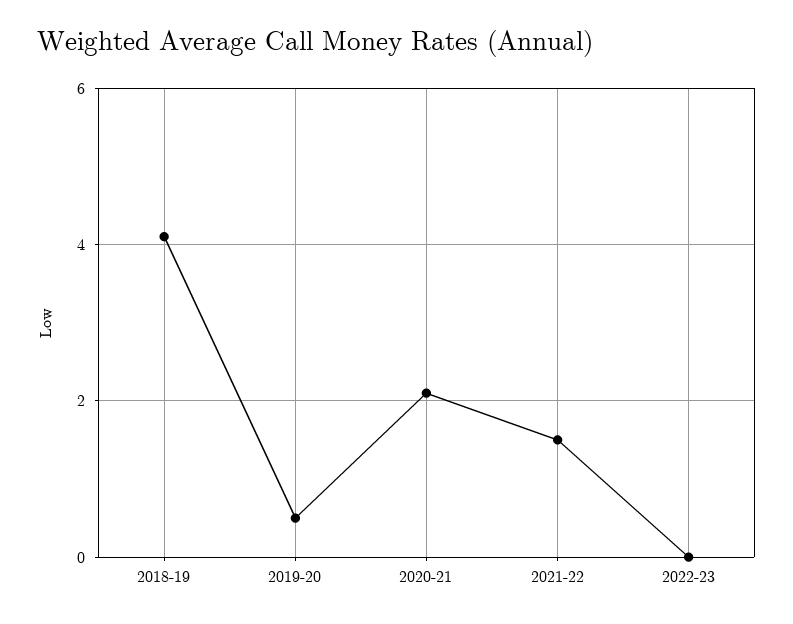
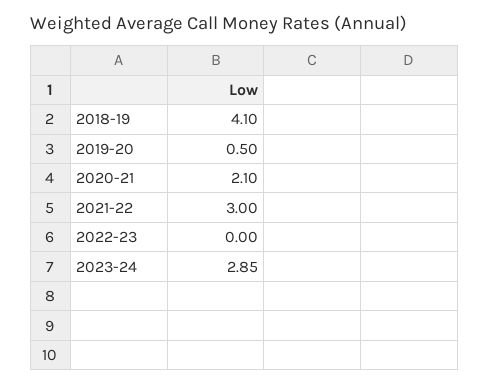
2021-22: 1.5 -> 3
2023-24: none -> 2.85

